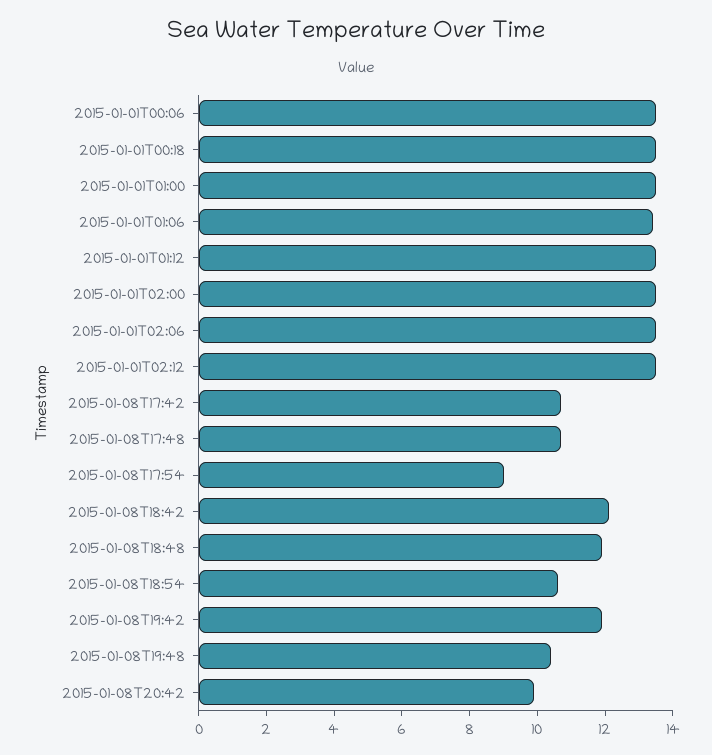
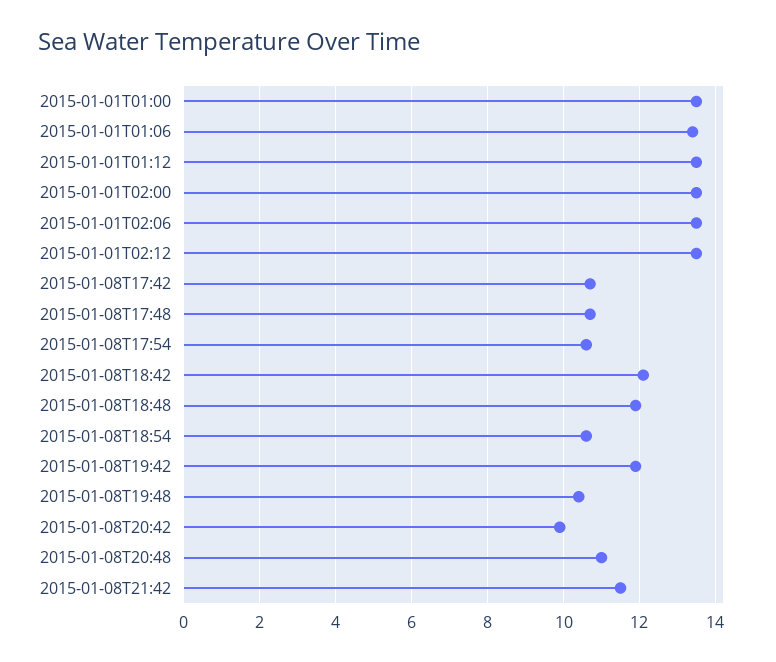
2015-01-01T00:06: 13.5 -> none
2015-01-01T00:18: 13.5 -> none
2015-01-08T17:54: 9 -> 10.5
2015-01-08T20:48: none -> 11
2015-01-08T21:42: none -> 11.5

